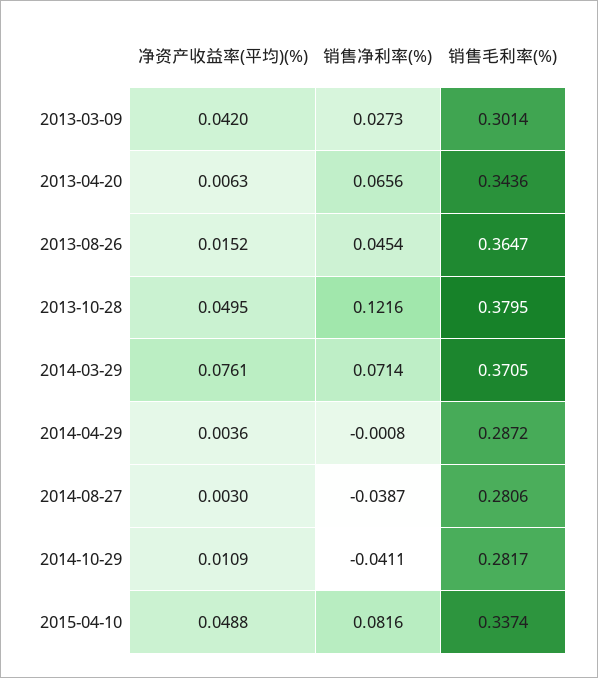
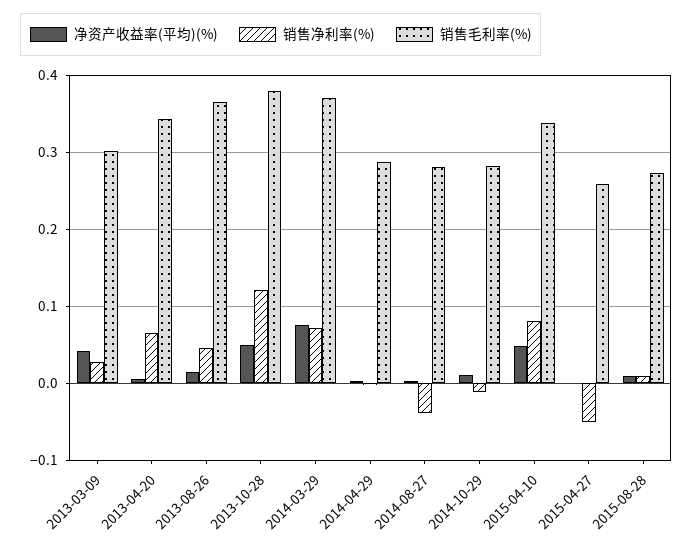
销售净利率(%), 2014-10-29: -0.0411 -> -0.01
净资产收益率(平均)(%), 2015-04-27: none -> 0
销售净利率(%), 2015-04-27: none -> -0.05
销售毛利率(%), 2015-04-27: none -> 0.26
净资产收益率(平均)(%), 2015-08-28: none -> 0.01
销售净利率(%), 2015-08-28: none -> 0.01
销售毛利率(%), 2015-08-28: none -> 0.27

